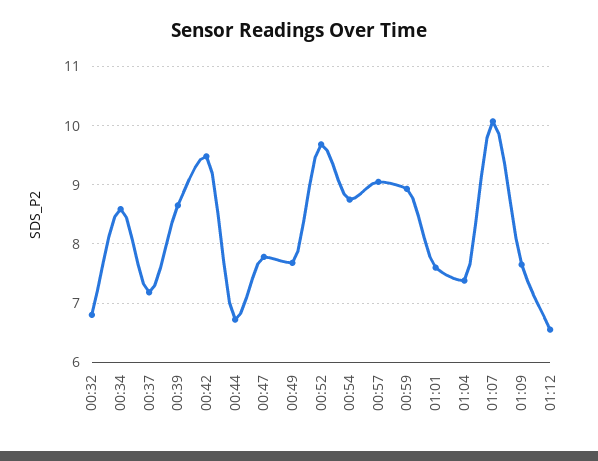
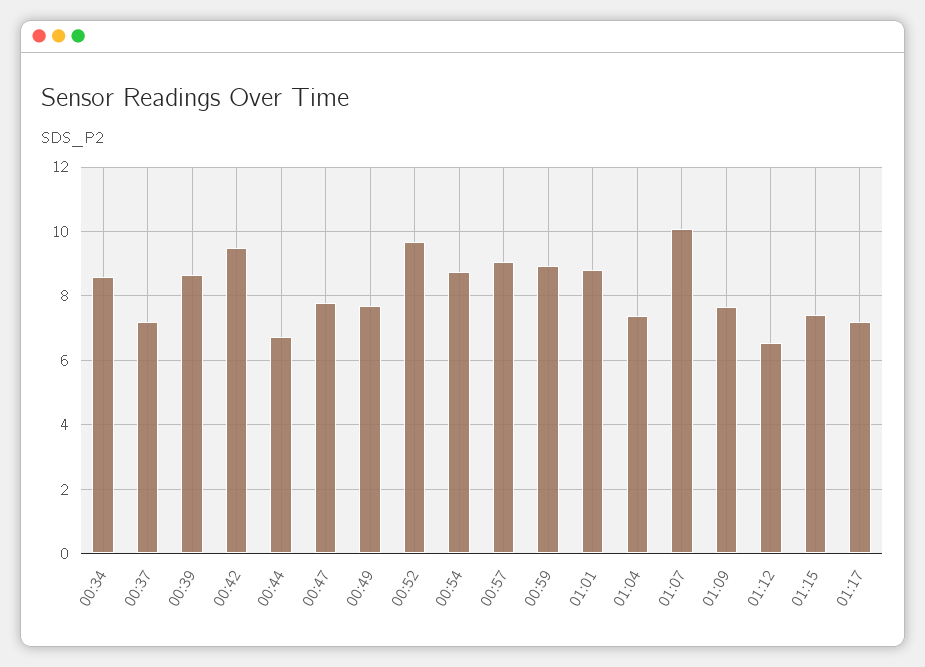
00:32: 6.8 -> none
01:01: 7.6 -> 8.8
01:15: none -> 7.4
01:17: none -> 7.2

